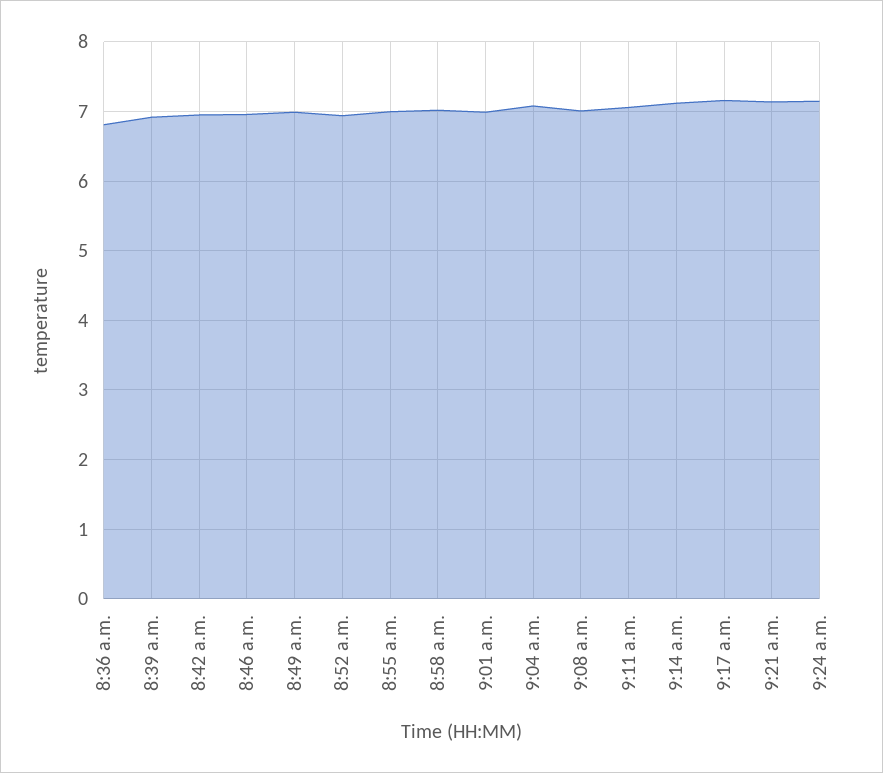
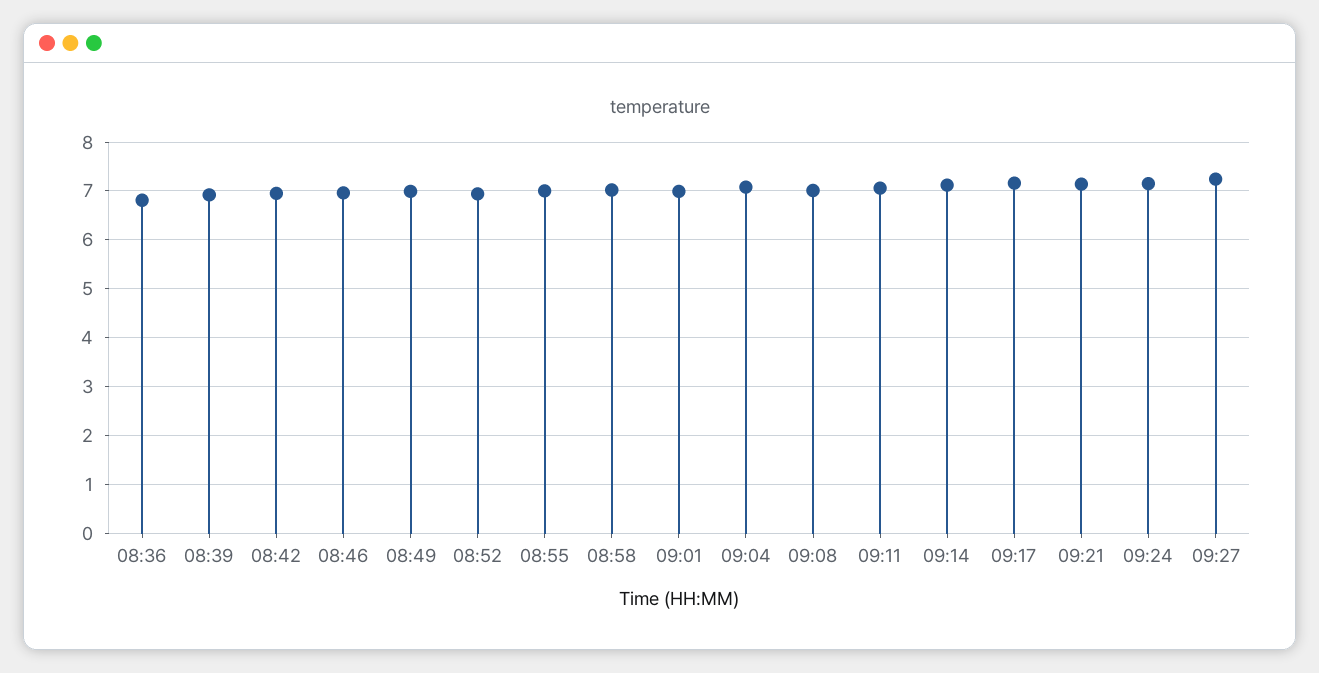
09:27: none -> 7.2

